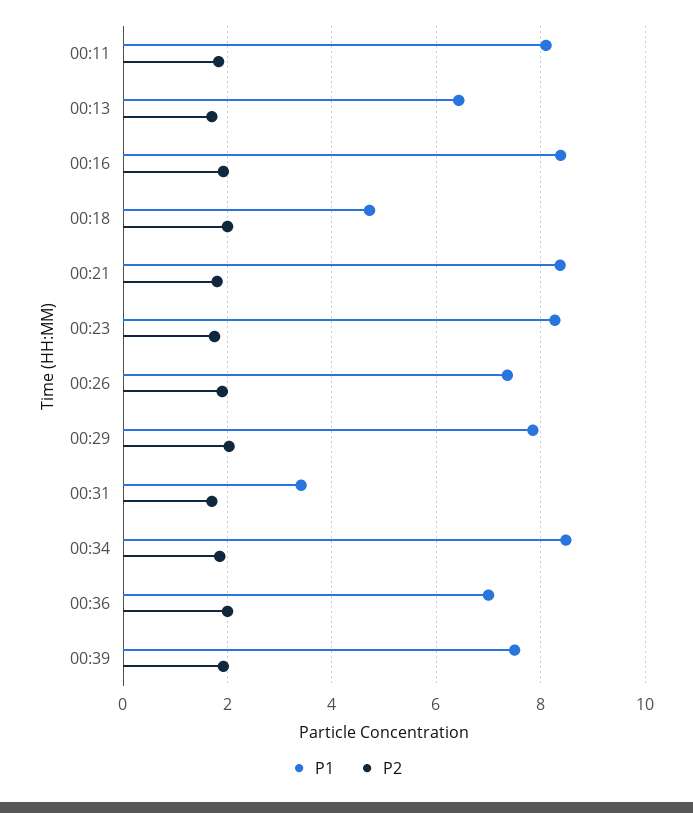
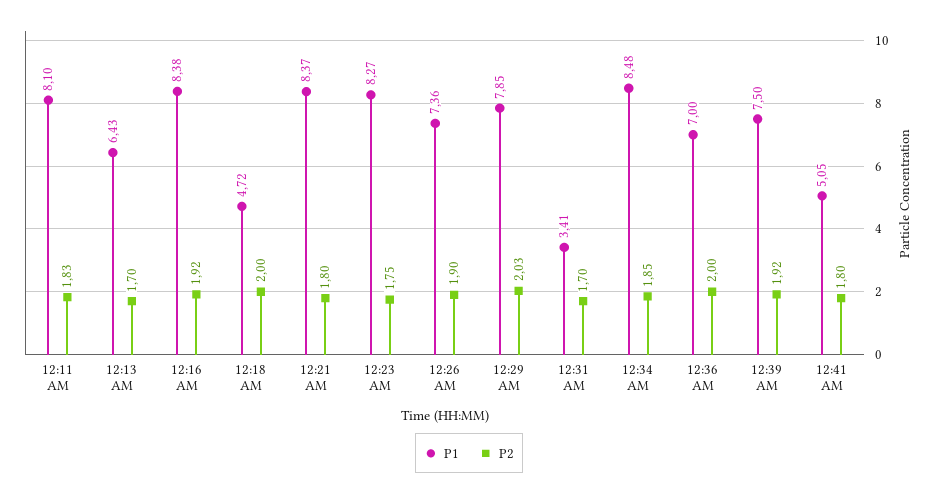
P1, 12:41 AM: none -> 5.05
P2, 12:41 AM: none -> 1.8

